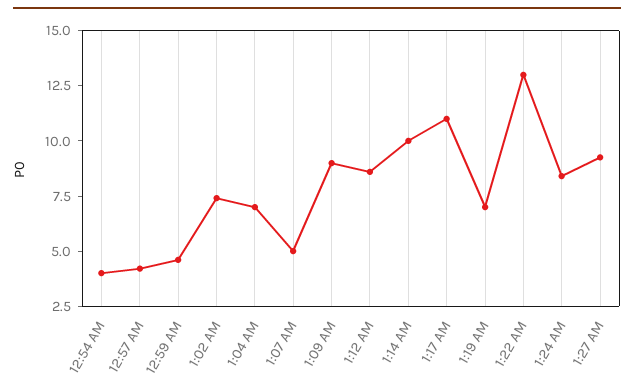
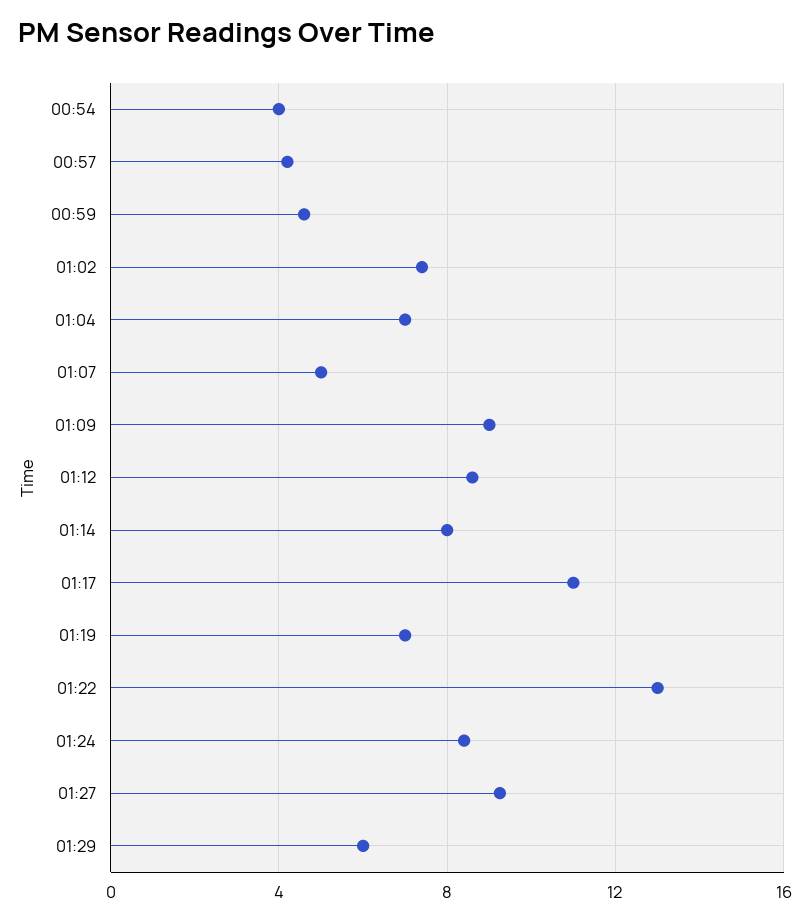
1:14 AM: 10 -> 8
01:29: none -> 6

